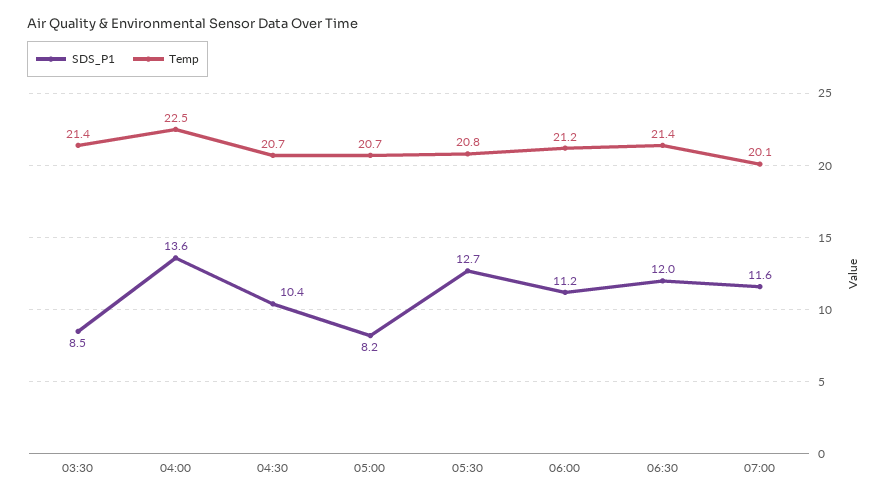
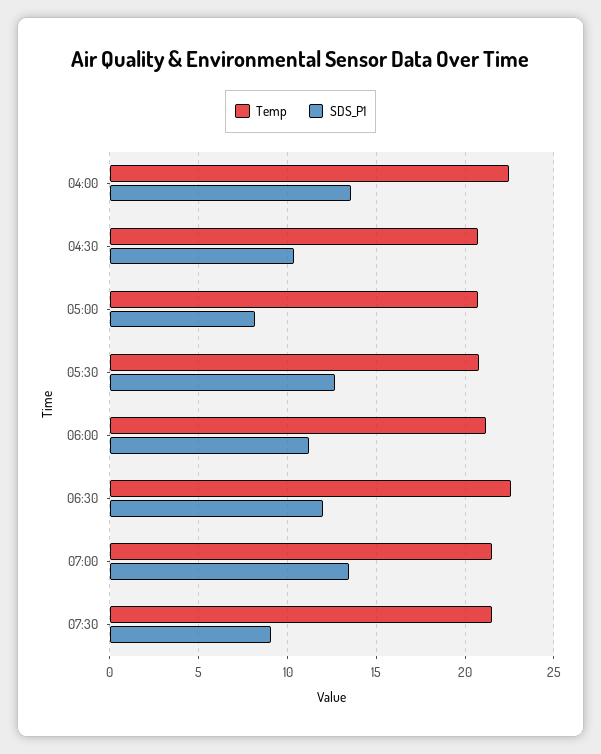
SDS_P1, 03:30: 8.5 -> none
Temp, 03:30: 21.4 -> none
Temp, 06:30: 21.4 -> 22.5
SDS_P1, 07:00: 11.6 -> 13.5
Temp, 07:00: 20.1 -> 21.5
Temp, 07:30: none -> 21.5
SDS_P1, 07:30: none -> 9

